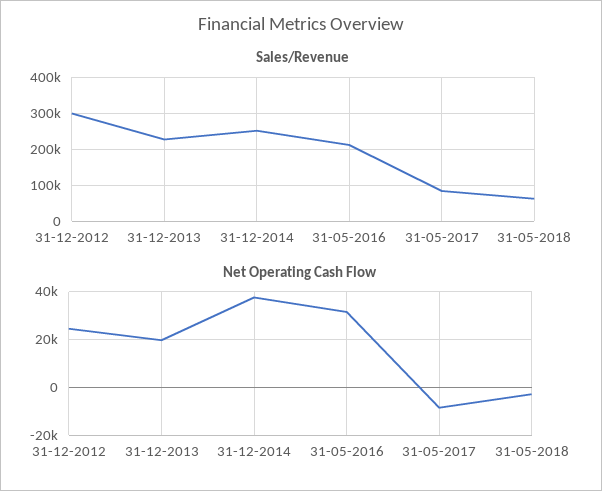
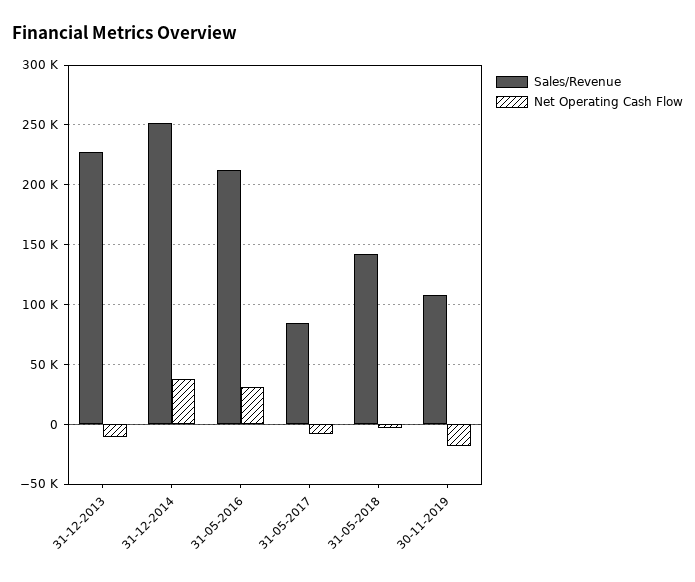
Sales/Revenue, 31-12-2012: 300000 -> none
Sales/Revenue, 31-05-2018: 60000 -> 140000
Net Operating Cash Flow, 31-12-2012: 25000 -> none
Net Operating Cash Flow, 31-12-2013: 20000 -> -10000
Sales/Revenue, 30-11-2019: none -> 110000
Net Operating Cash Flow, 30-11-2019: none -> -20000

